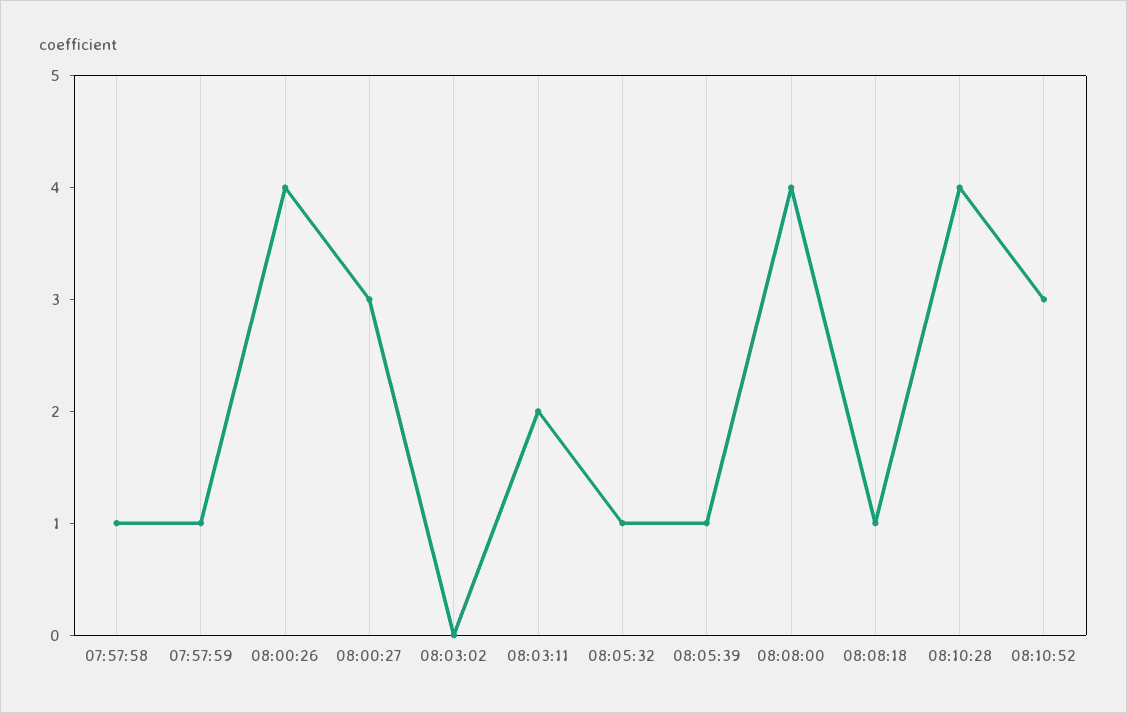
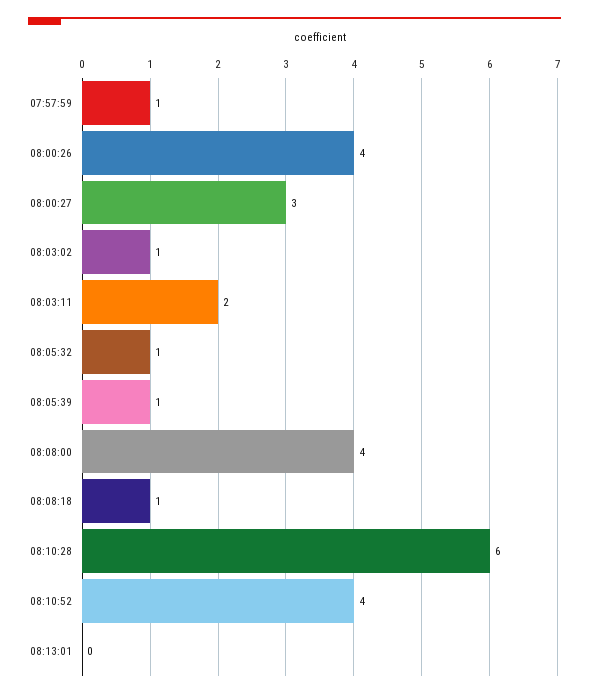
07:57:58: 1 -> none
08:03:02: 0 -> 1
08:10:28: 4 -> 6
08:10:52: 3 -> 4
08:13:01: none -> 0

